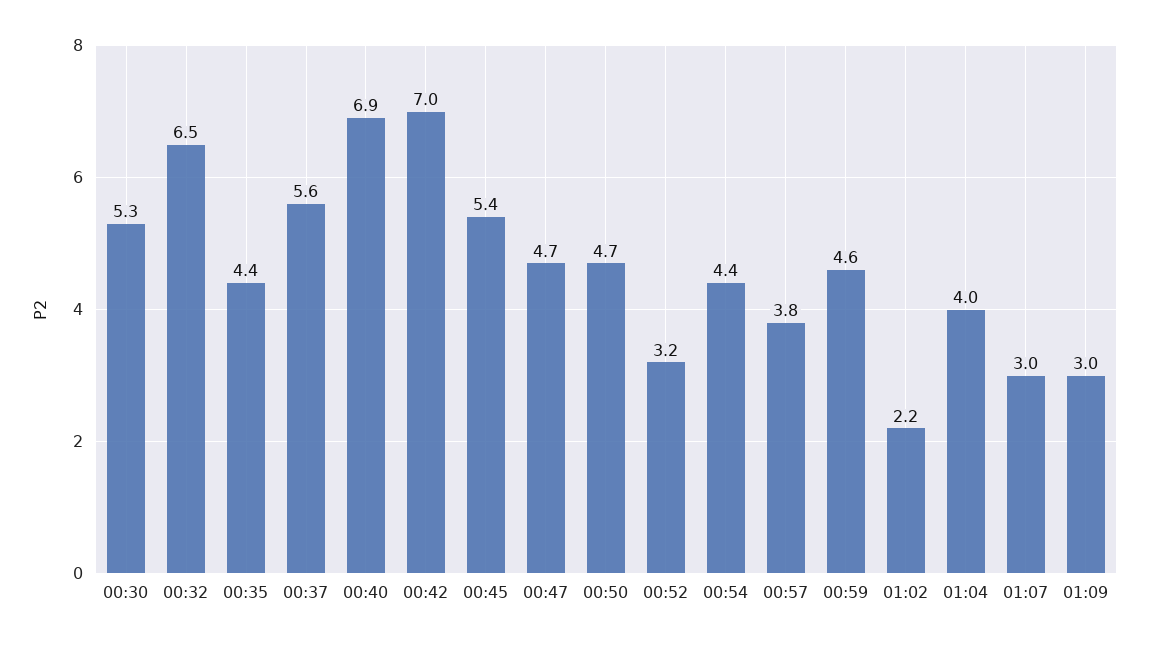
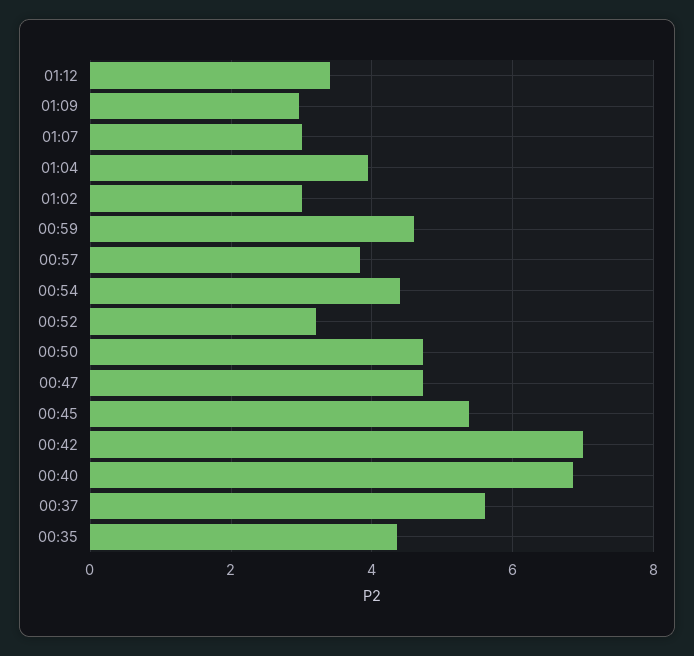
00:30: 5.3 -> none
00:32: 6.5 -> none
01:02: 2.2 -> 3
01:12: none -> 3.4

